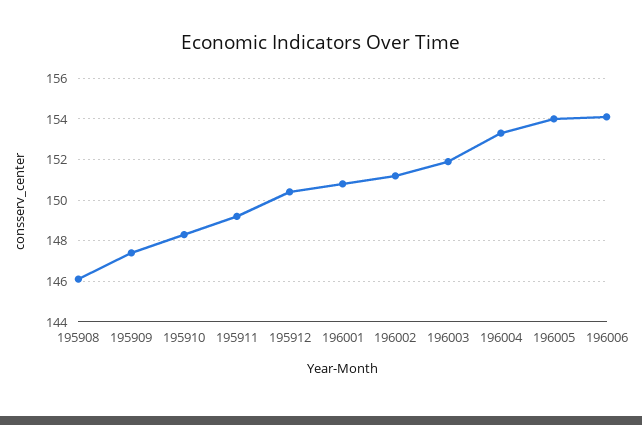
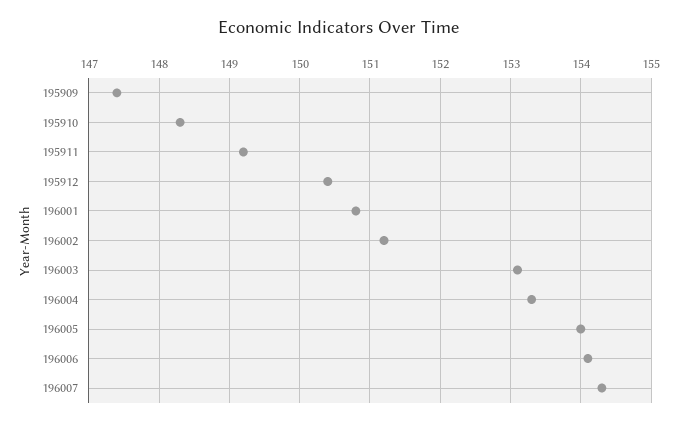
195908: 146 -> none
196003: 152 -> 153.1
196007: none -> 154.3

